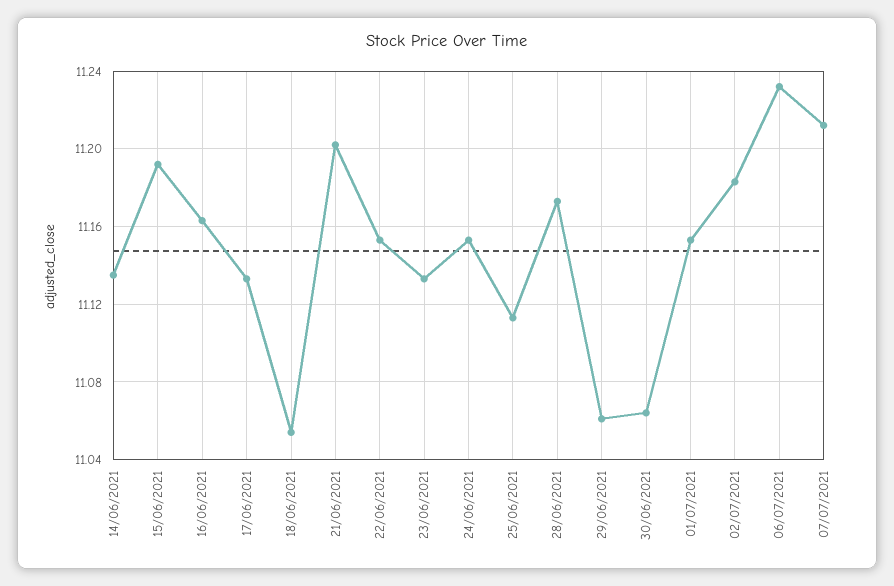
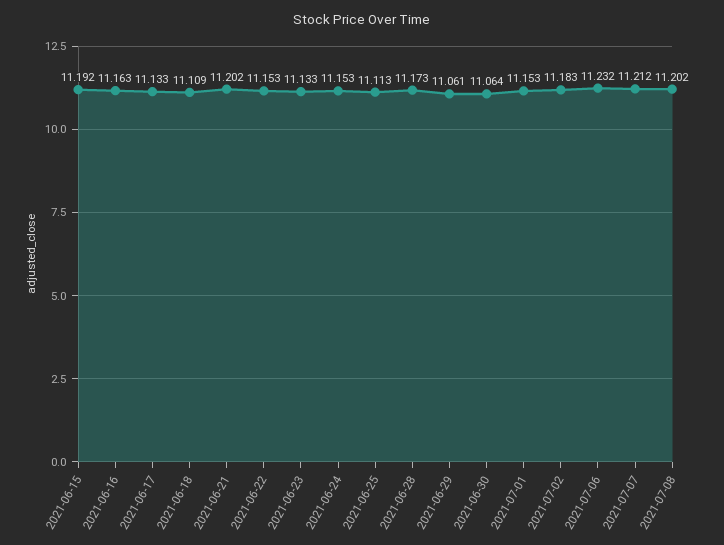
14/06/2021: 11.135 -> none
18/06/2021: 11.055 -> 11.109
2021-07-08: none -> 11.202

